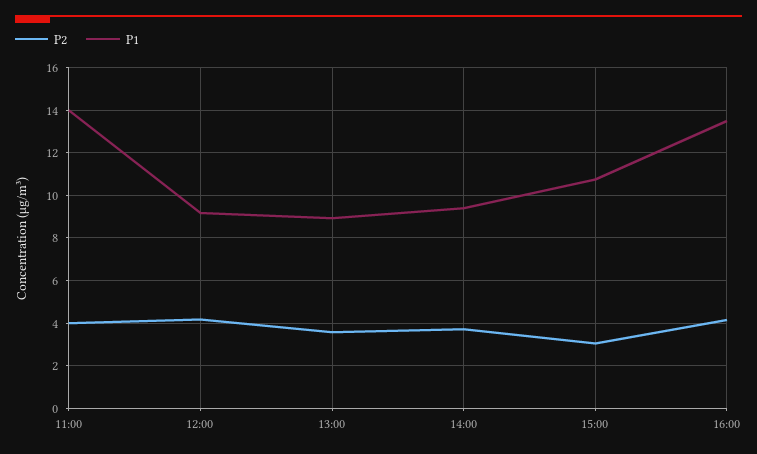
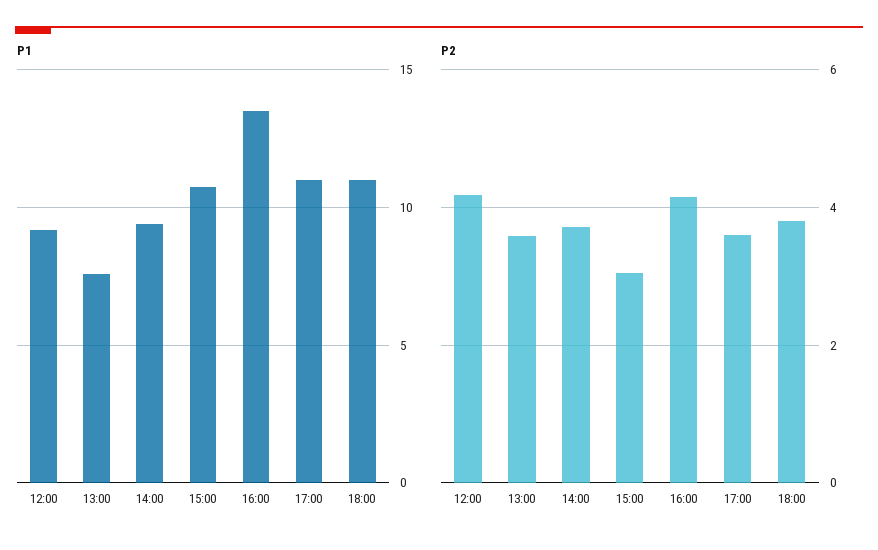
P2, 11:00: 4 -> none
P1, 11:00: 14 -> none
P1, 13:00: 9 -> 7.5
P1, 17:00: none -> 11
P1, 18:00: none -> 11
P2, 17:00: none -> 3.6
P2, 18:00: none -> 3.8

